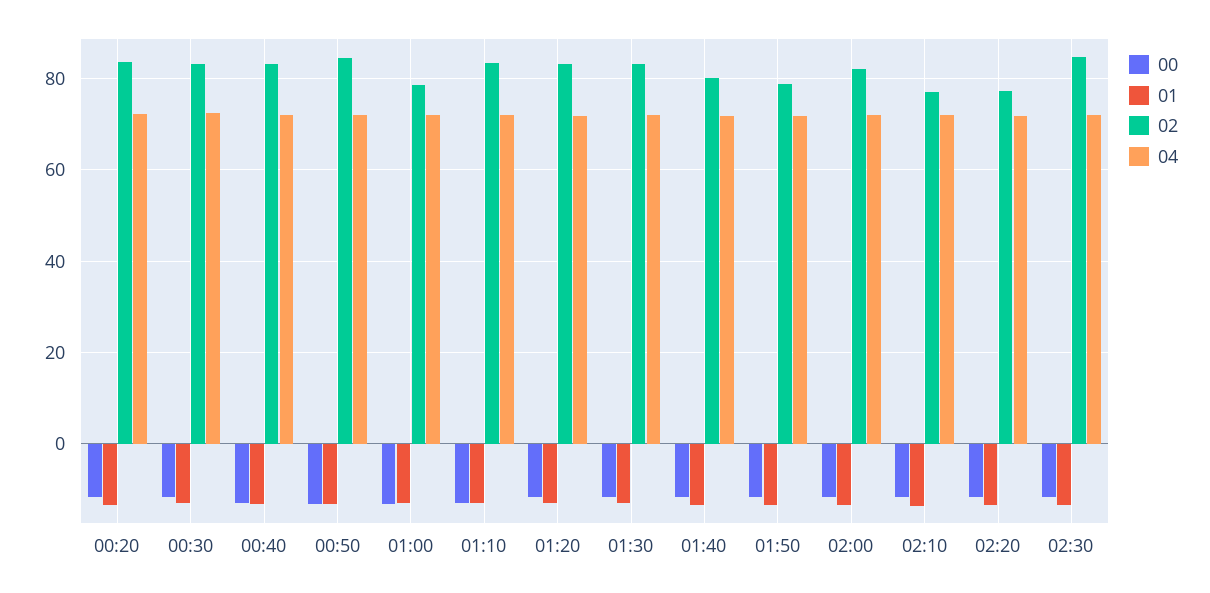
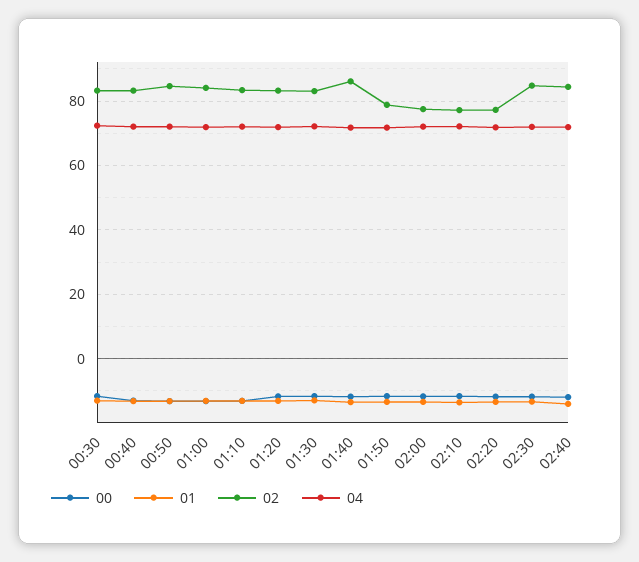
00, 00:20: -12 -> none
01, 00:20: -14 -> none
02, 00:20: 84 -> none
04, 00:20: 72 -> none
02, 01:00: 78 -> 84
02, 01:40: 80 -> 86
02, 02:00: 82 -> 78
00, 02:40: none -> -12
01, 02:40: none -> -14
02, 02:40: none -> 84
04, 02:40: none -> 72

